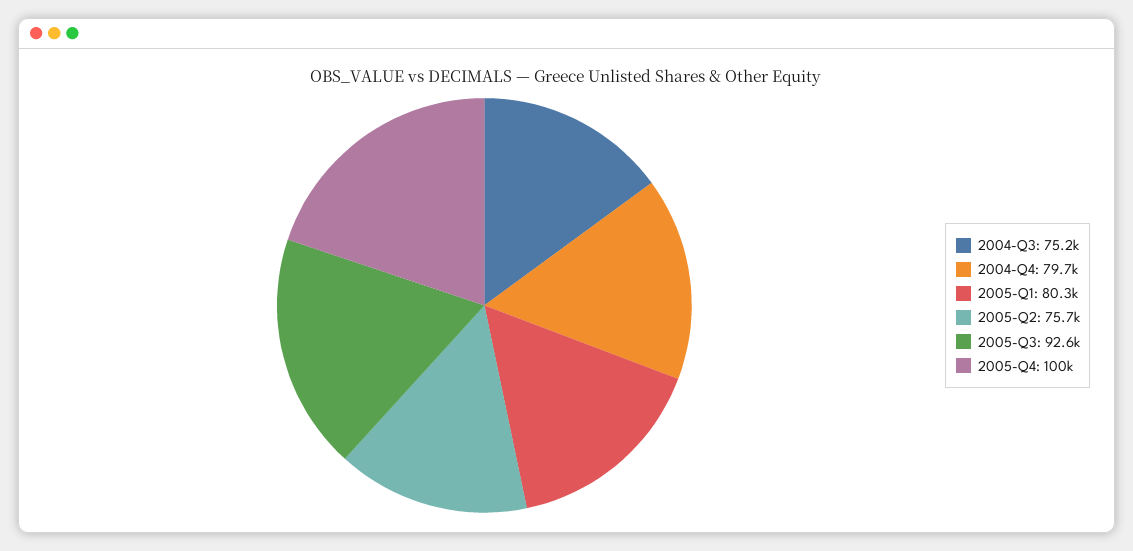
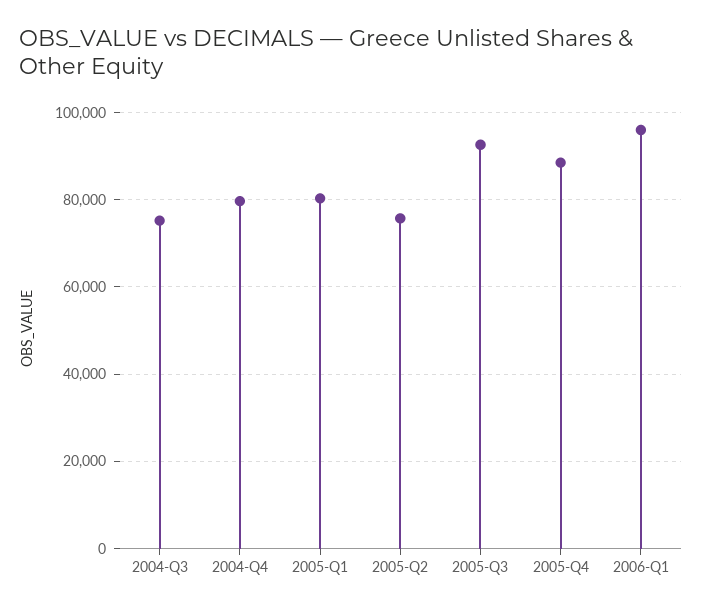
2005-Q4: 100000 -> 88000
2006-Q1: none -> 96000

